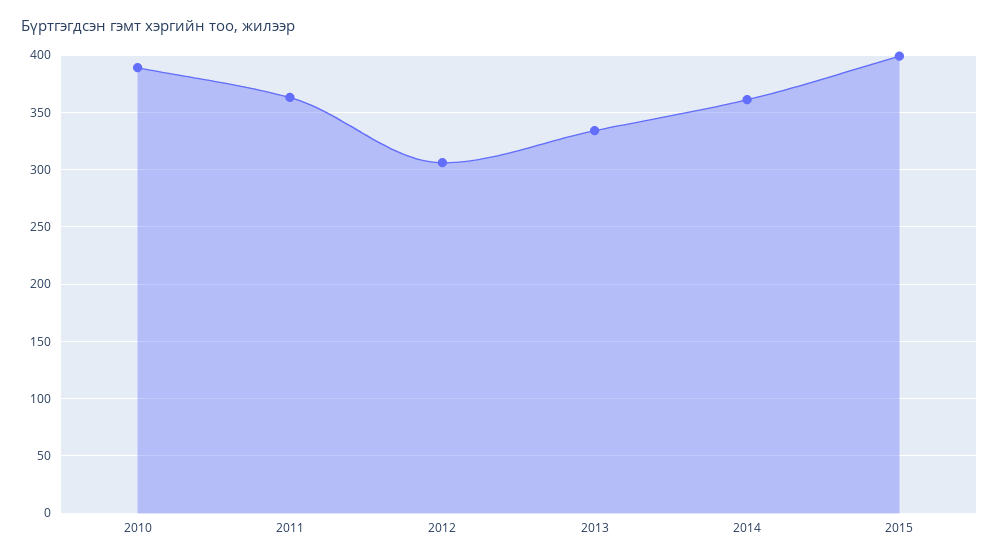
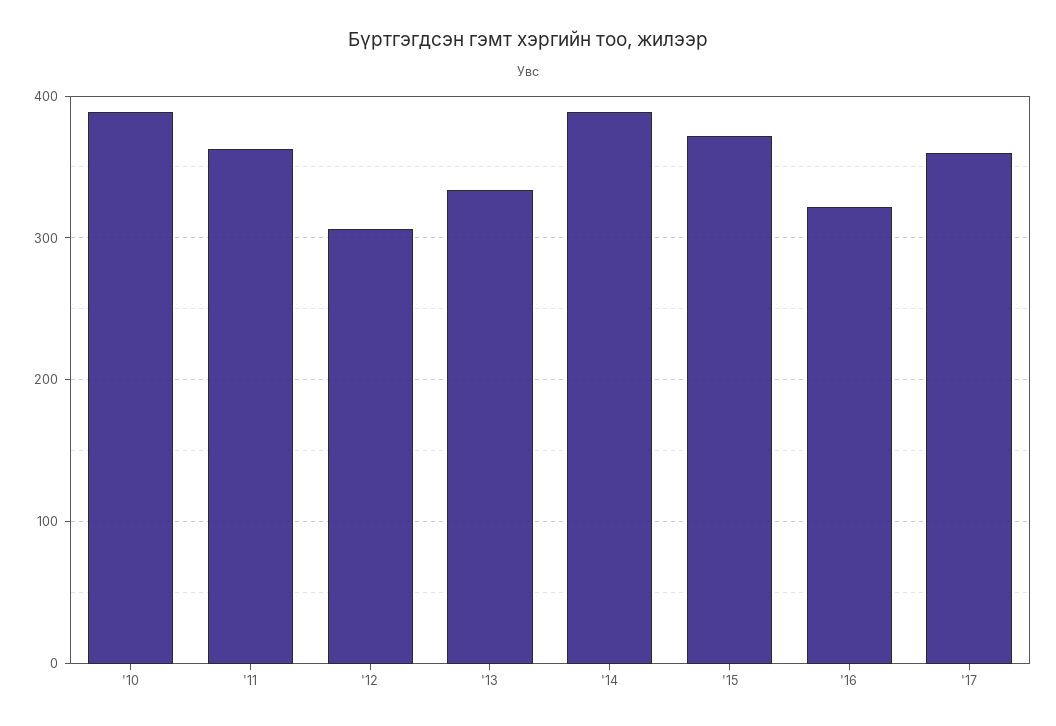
2014: 360 -> 390
2015: 400 -> 370
'16: none -> 320
'17: none -> 360

